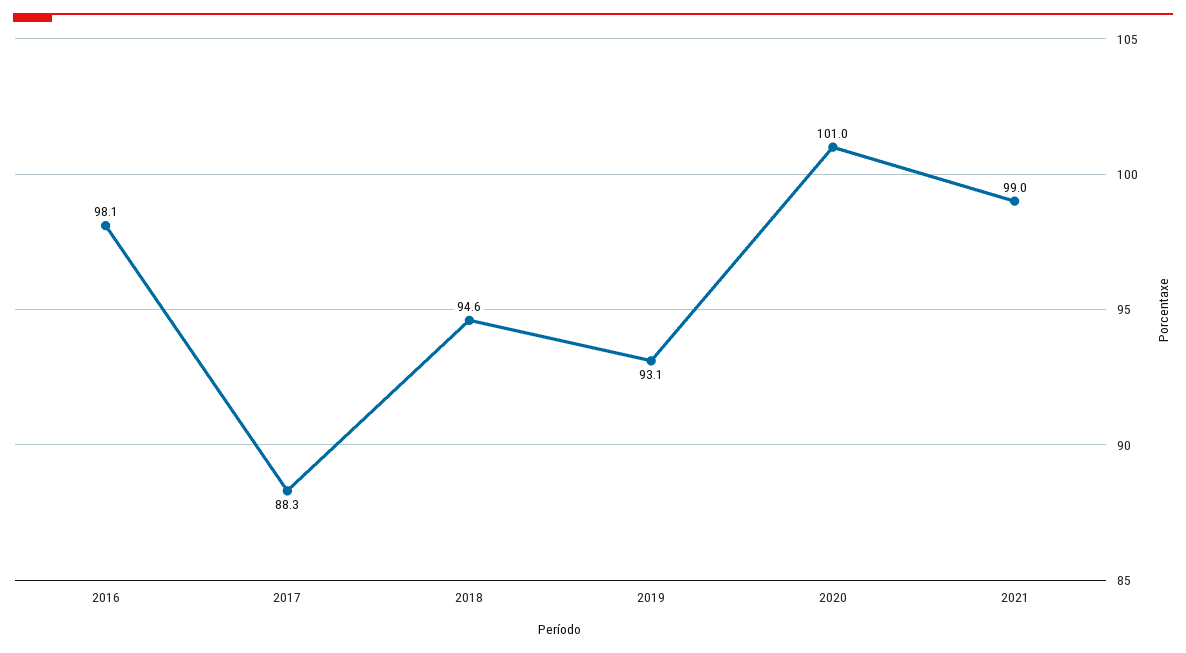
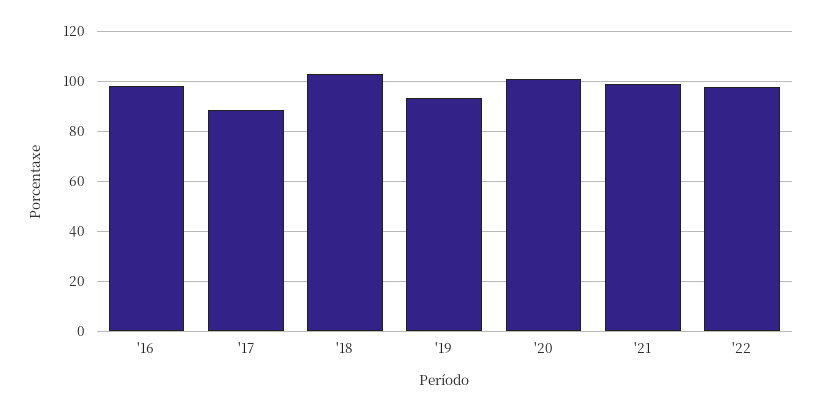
2018: 94.6 -> 102.5
'22: none -> 97.5

